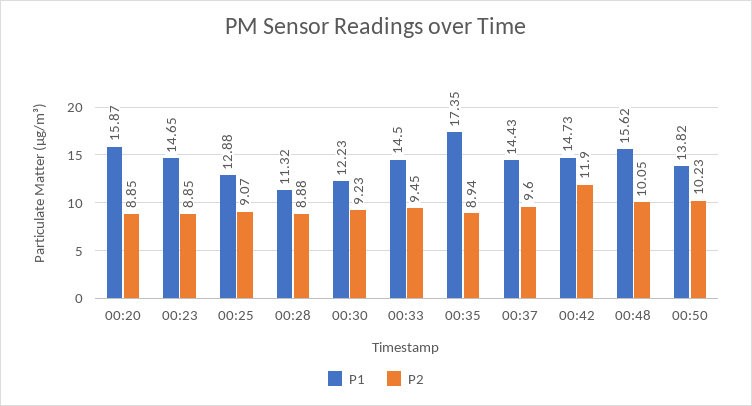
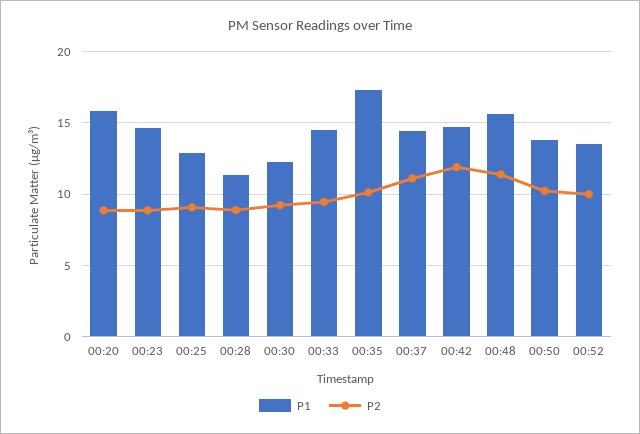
P2, 00:35: 8.94 -> 10
P2, 00:37: 9.6 -> 11
P2, 00:48: 10.05 -> 11.5
P1, 00:52: none -> 13.5
P2, 00:52: none -> 10

